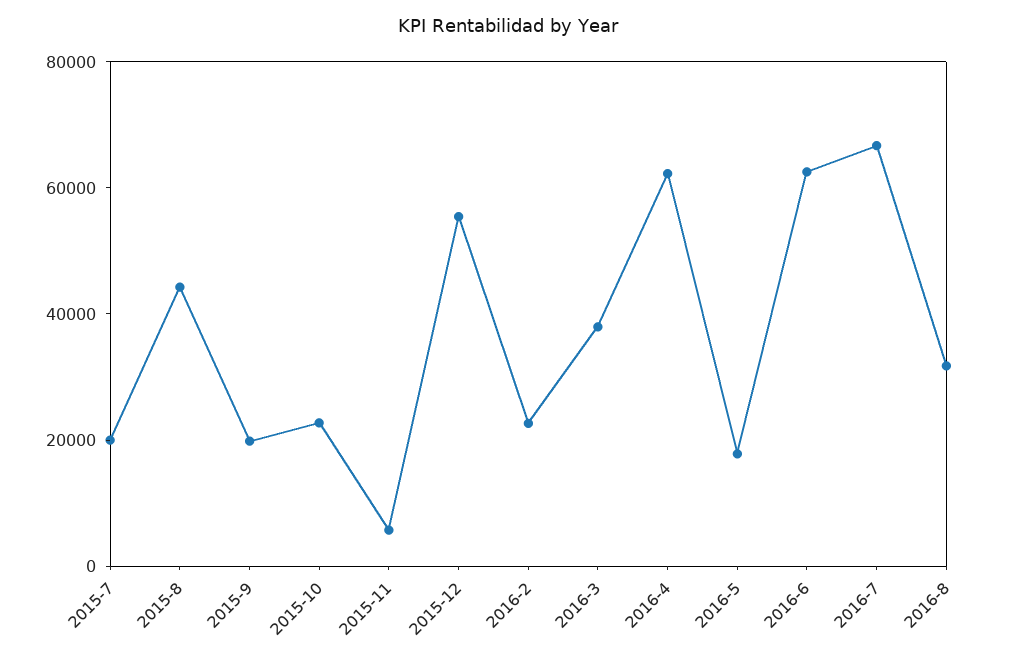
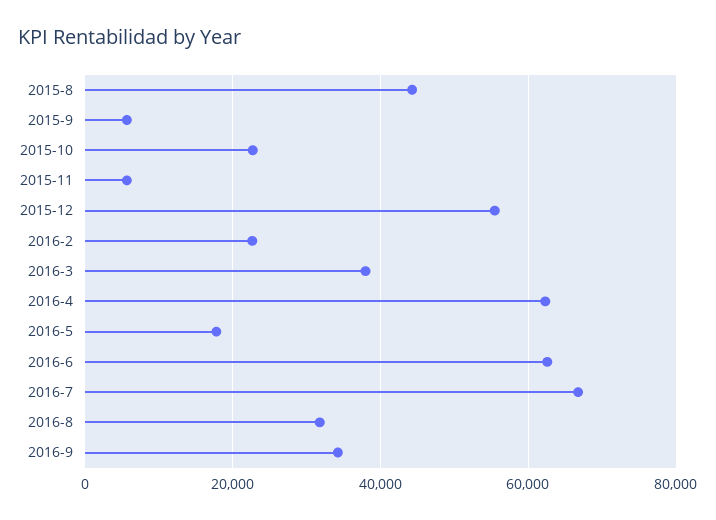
2015-7: 20000 -> none
2015-9: 20000 -> 6000
2016-9: none -> 34000

